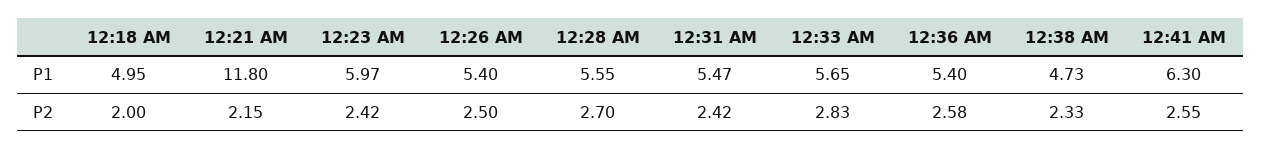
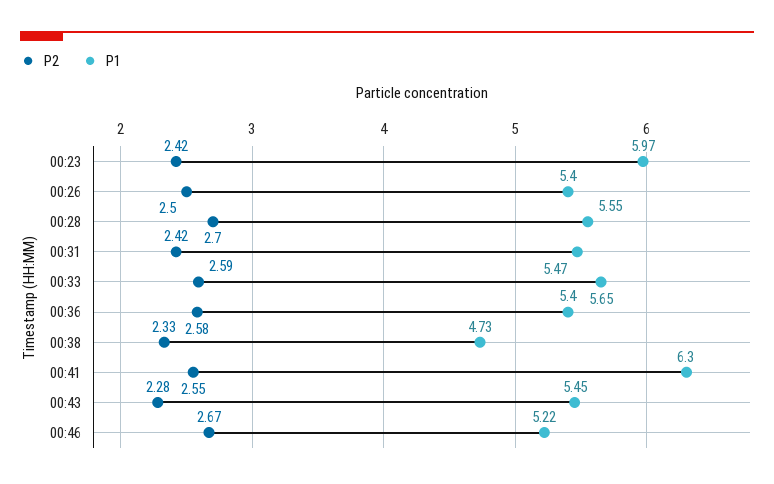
P1, 12:18 AM: 4.95 -> none
P1, 12:21 AM: 11.8 -> none
P2, 12:18 AM: 2 -> none
P2, 12:21 AM: 2.15 -> none
P2, 12:33 AM: 2.83 -> 2.59
P2, 00:43: none -> 2.28
P1, 00:43: none -> 5.45
P2, 00:46: none -> 2.67
P1, 00:46: none -> 5.22

